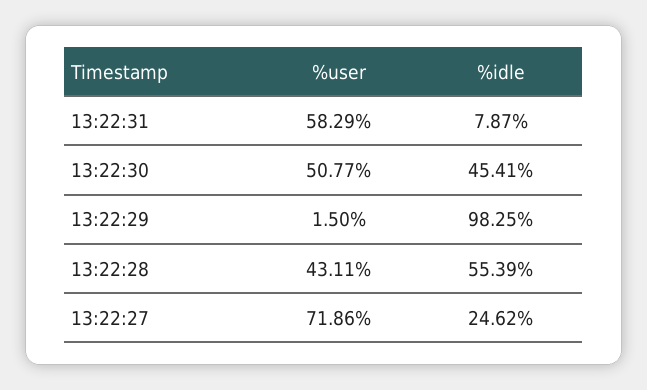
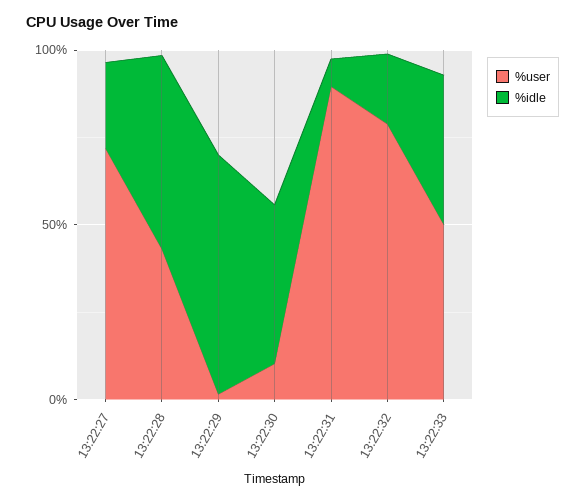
%user, 13:22:31: 58.29 -> 90
%user, 13:22:30: 50.77 -> 10
%idle, 13:22:29: 98.25 -> 70
%user, 13:22:32: none -> 80
%idle, 13:22:32: none -> 20
%user, 13:22:33: none -> 50
%idle, 13:22:33: none -> 40

